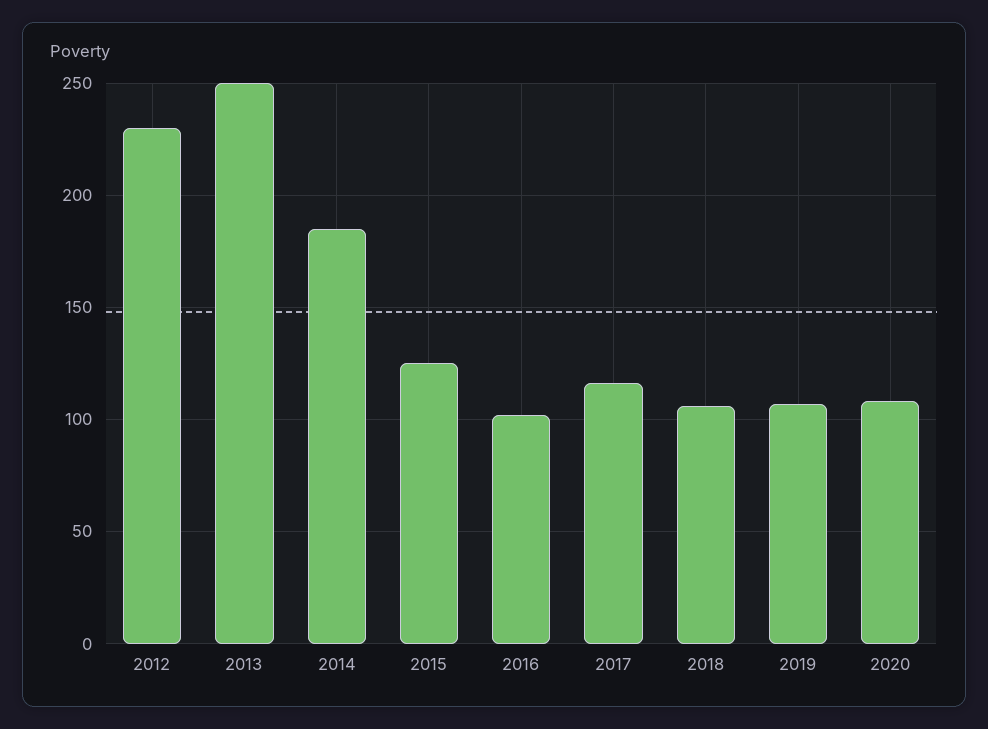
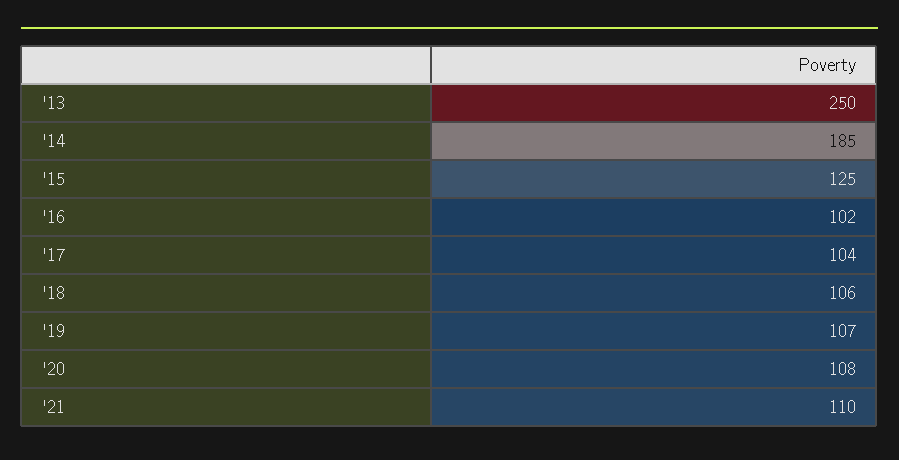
2012: 230 -> none
2017: 115 -> 104
'21: none -> 110

